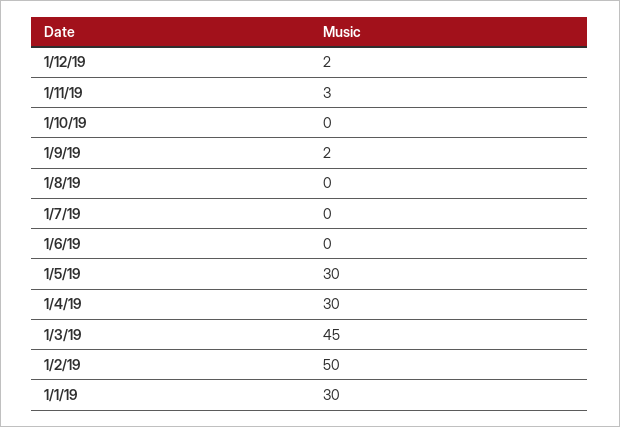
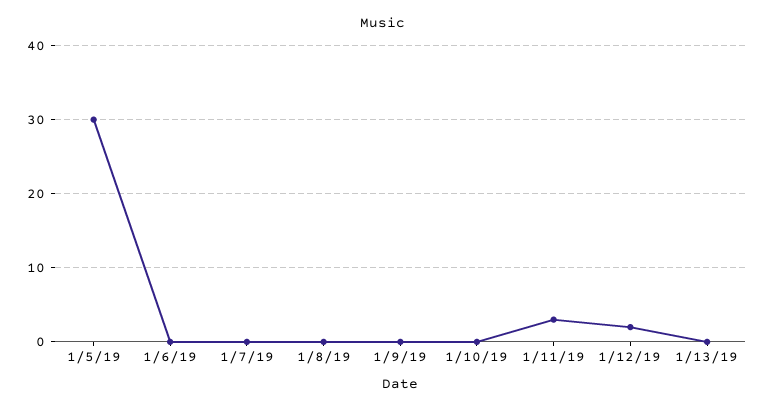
1/9/19: 2 -> 0
1/4/19: 30 -> none
1/3/19: 45 -> none
1/2/19: 50 -> none
1/1/19: 30 -> none
1/13/19: none -> 0

